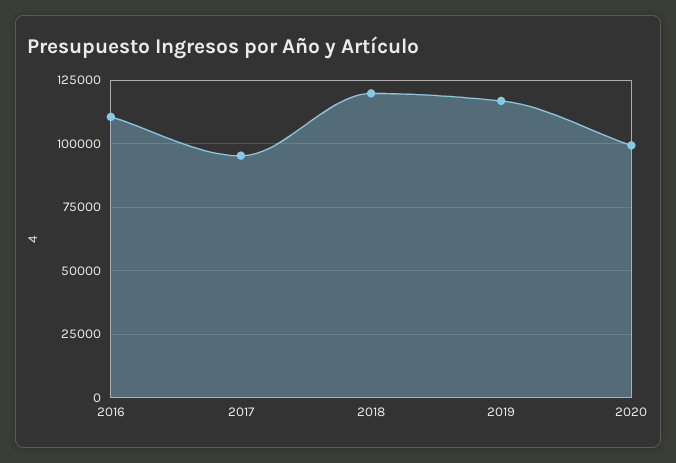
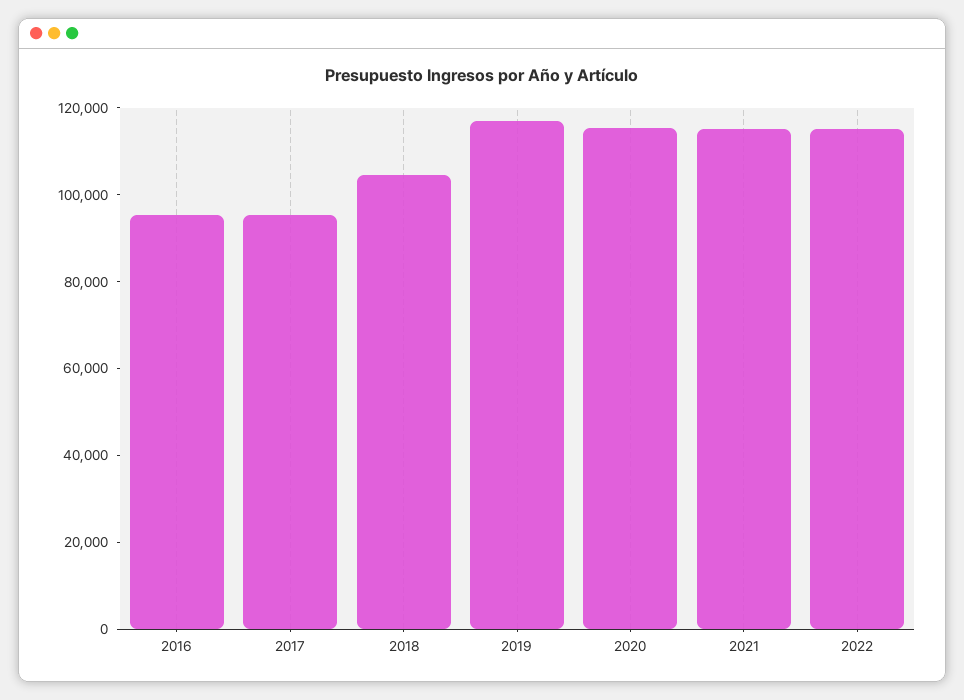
2016: 110000 -> 95000
2018: 120000 -> 105000
2020: 100000 -> 115000
2021: none -> 115000
2022: none -> 115000

